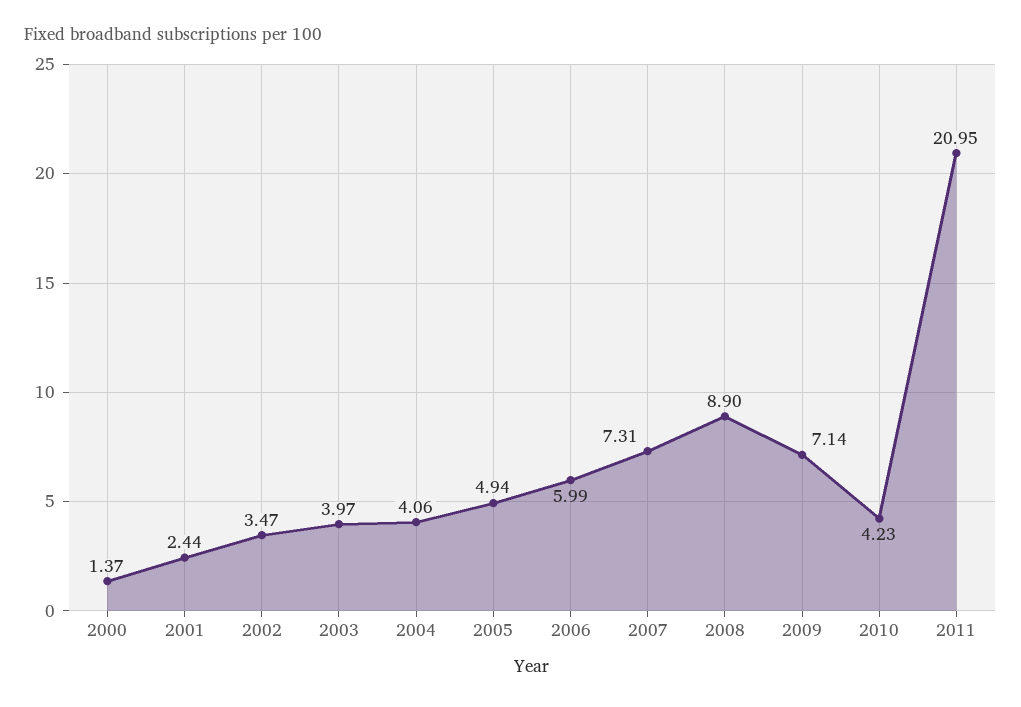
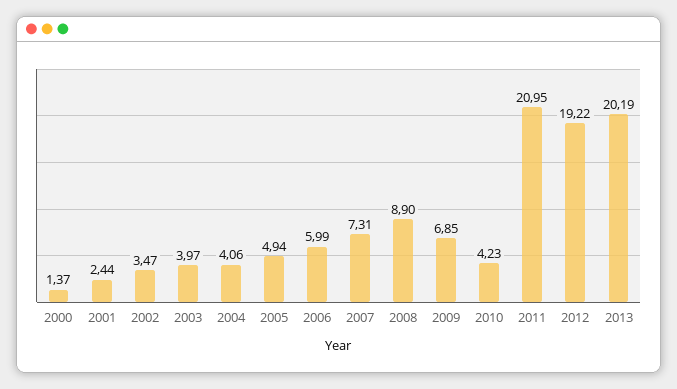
2009: 7.14 -> 6.85
2012: none -> 19.22
2013: none -> 20.19

